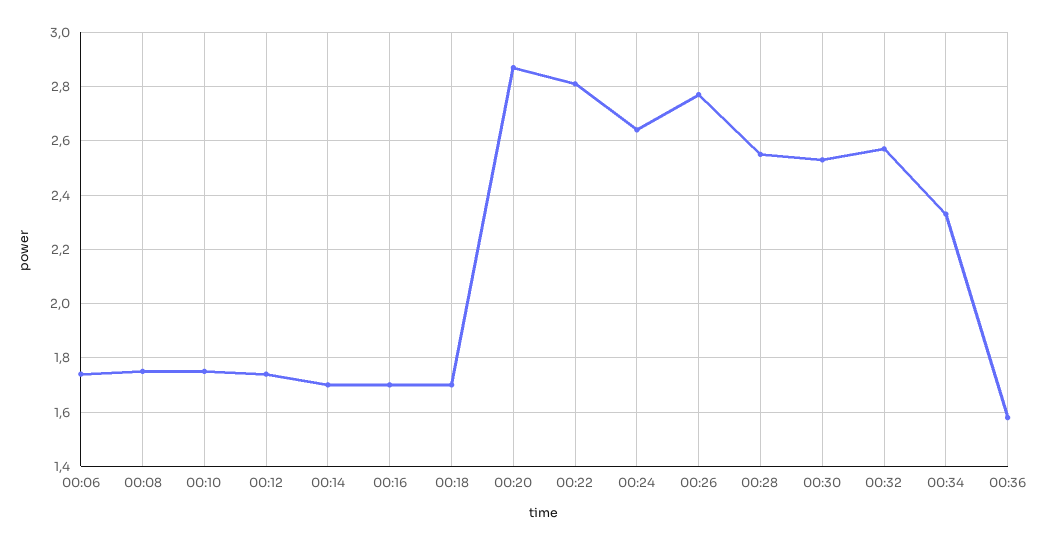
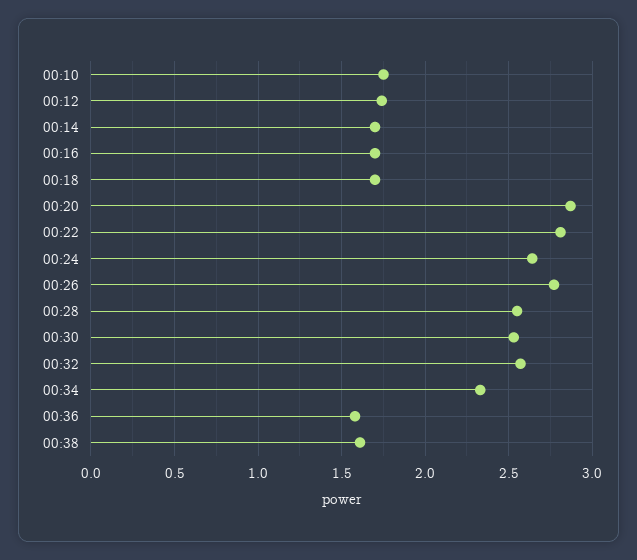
00:06: 1.75 -> none
00:08: 1.75 -> none
00:38: none -> 1.6

